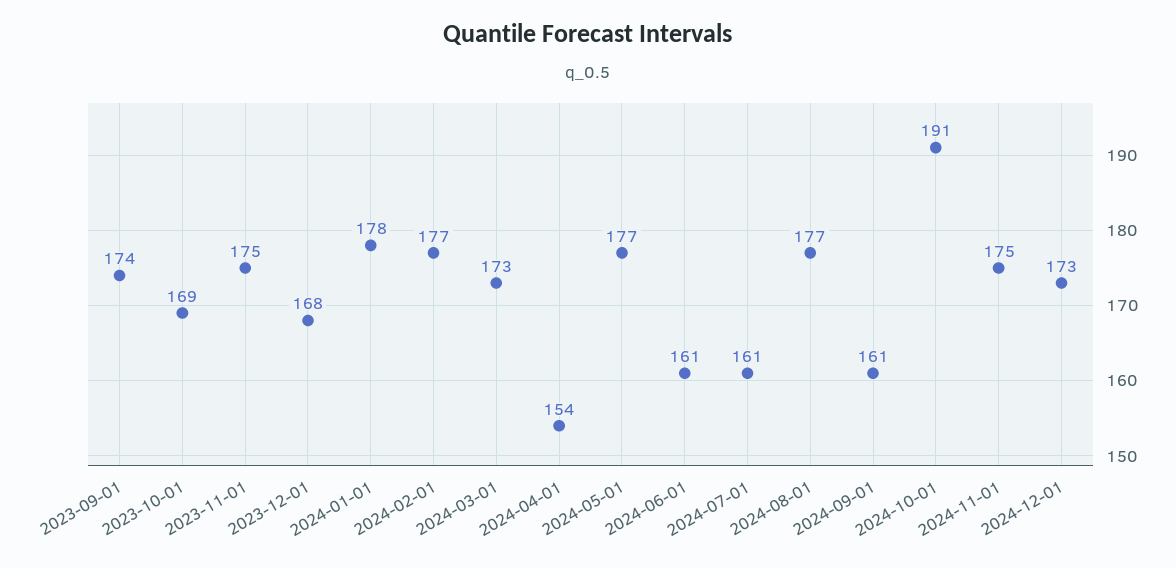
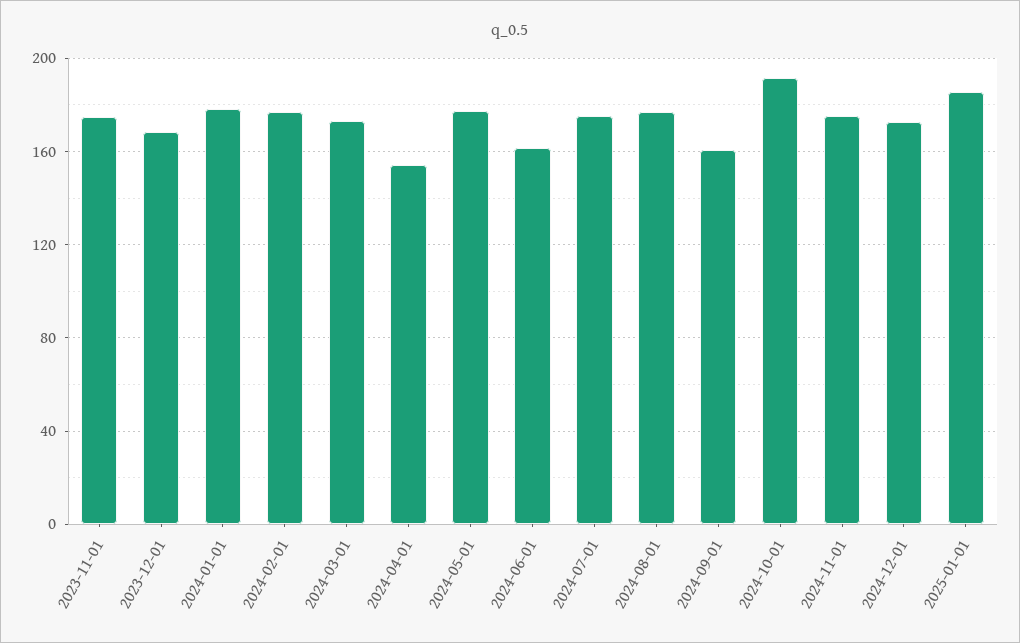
2023-09-01: 174 -> none
2023-10-01: 169 -> none
2024-07-01: 161 -> 175
2025-01-01: none -> 185

